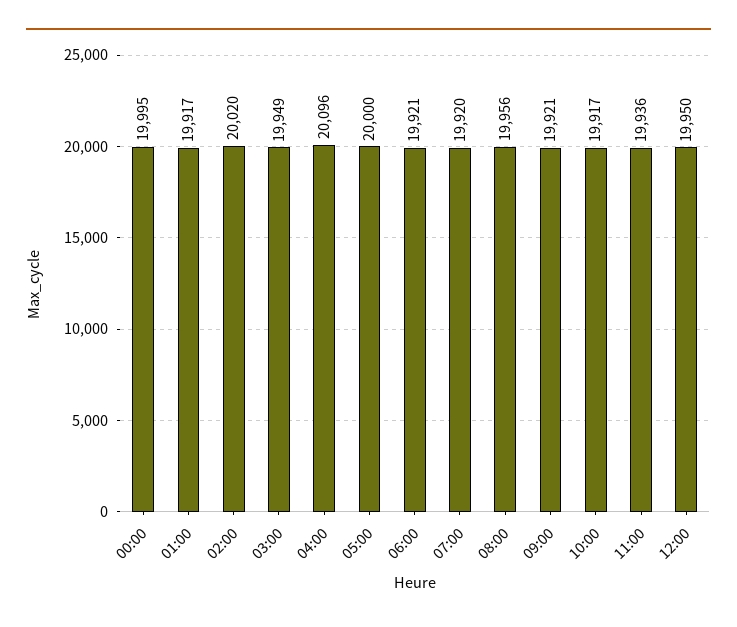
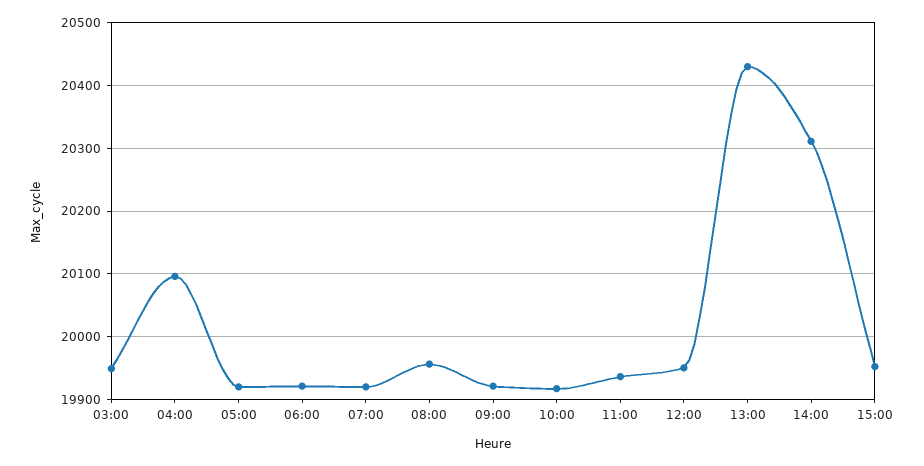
00:00: 19995 -> none
01:00: 19917 -> none
02:00: 20020 -> none
05:00: 20000 -> 19920
13:00: none -> 20430
14:00: none -> 20310
15:00: none -> 19950

